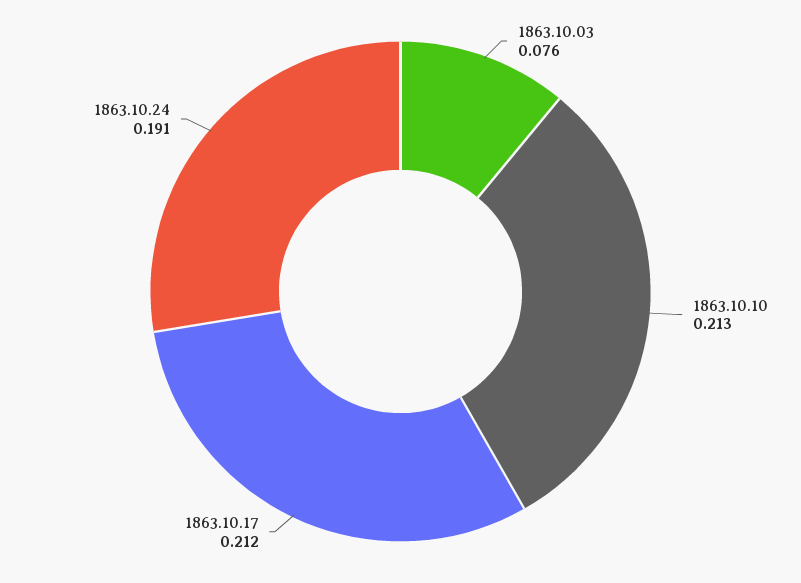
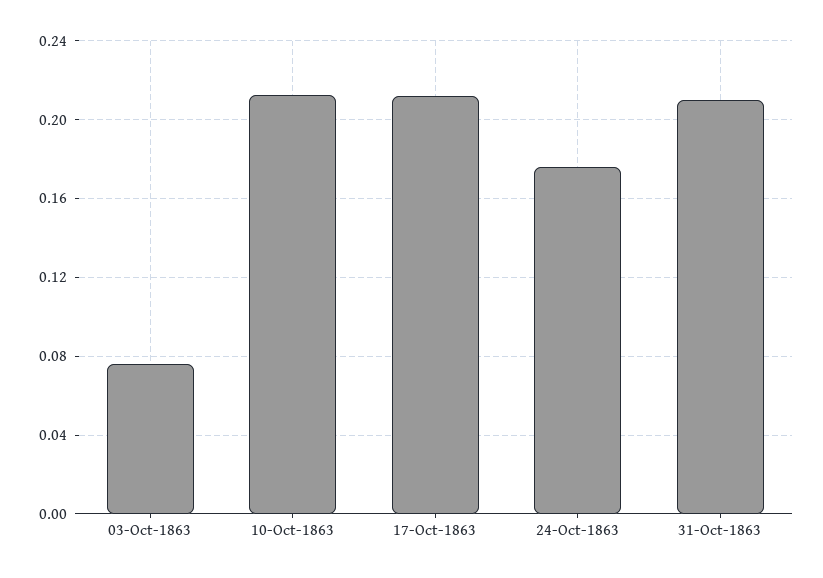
1863.10.24: 0.191 -> 0.175
31-Oct-1863: none -> 0.21

